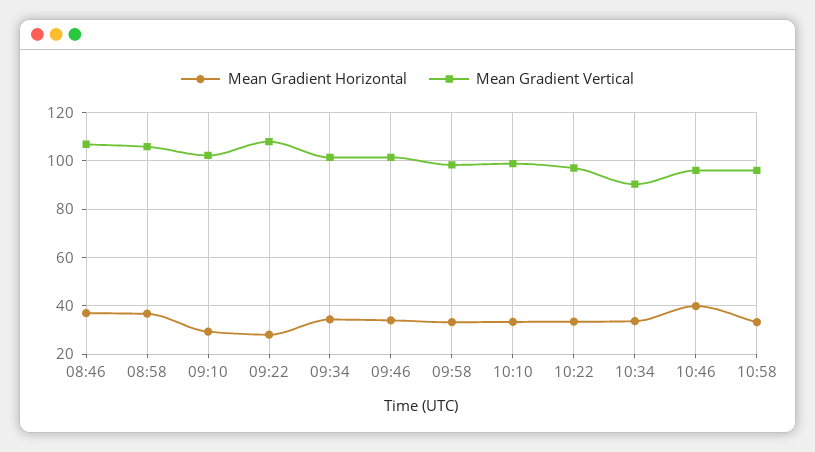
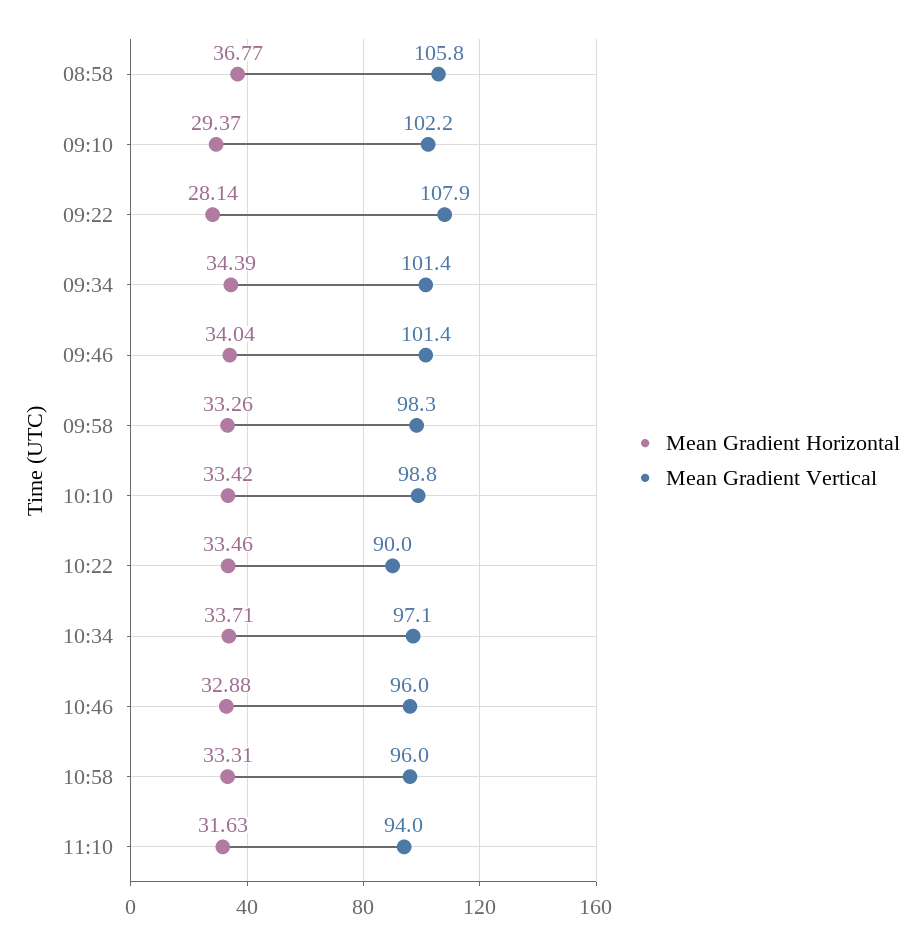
Mean Gradient Horizontal, 08:46: 37.5 -> none
Mean Gradient Vertical, 08:46: 107.5 -> none
Mean Gradient Vertical, 10:22: 97.5 -> 90
Mean Gradient Vertical, 10:34: 90 -> 97.1
Mean Gradient Horizontal, 10:46: 40 -> 32.88
Mean Gradient Horizontal, 11:10: none -> 31.63
Mean Gradient Vertical, 11:10: none -> 94

